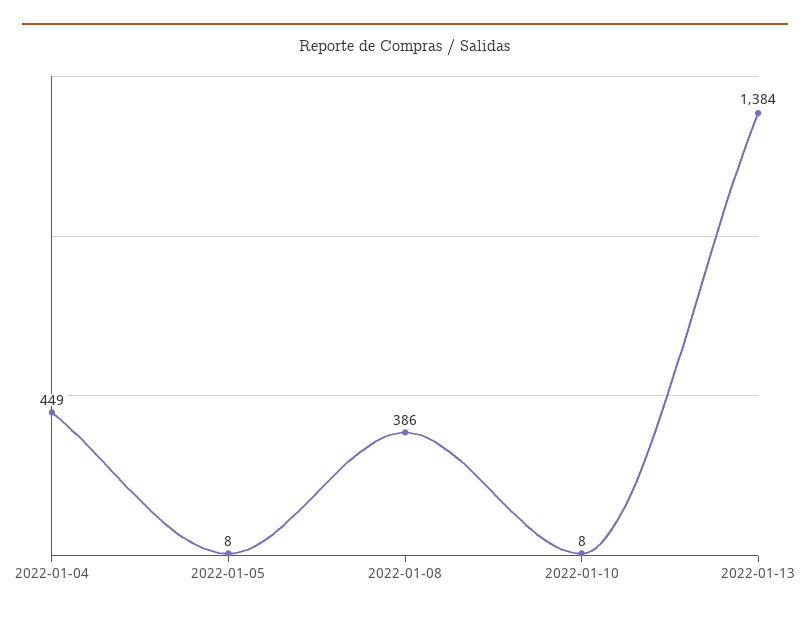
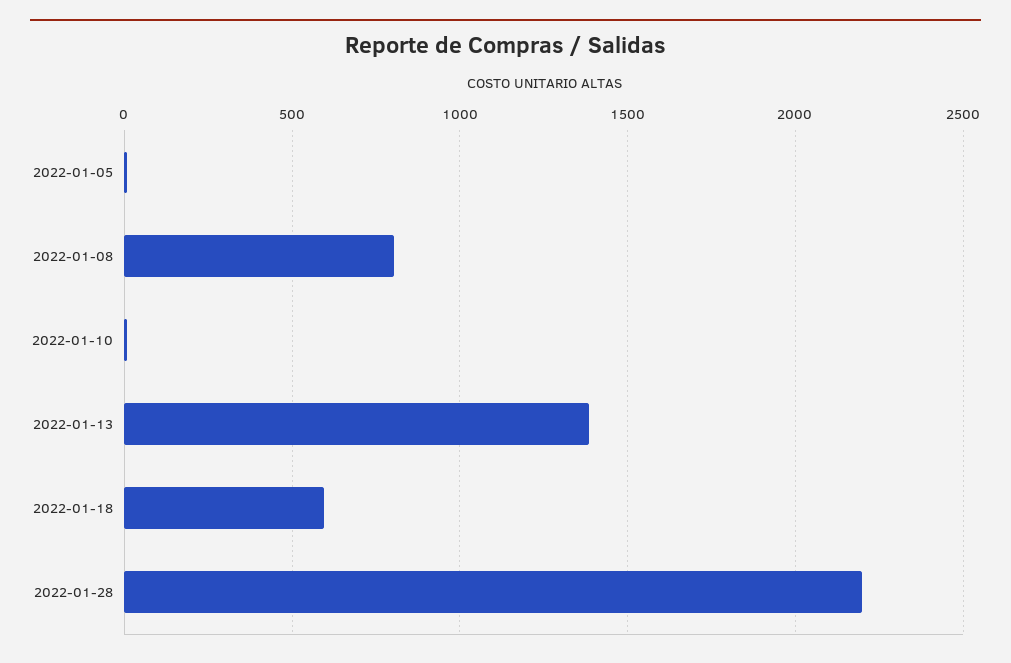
2022-01-04: 449 -> none
2022-01-08: 386 -> 800
2022-01-18: none -> 600
2022-01-28: none -> 2200

